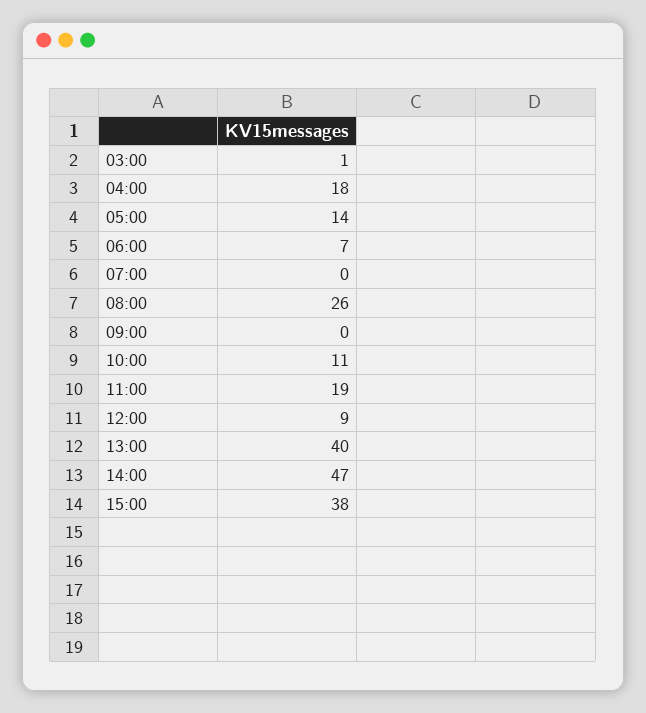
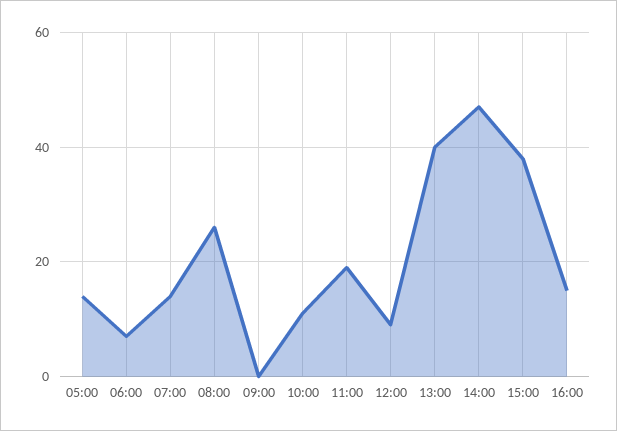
03:00: 1 -> none
04:00: 18 -> none
07:00: 0 -> 15
16:00: none -> 15

